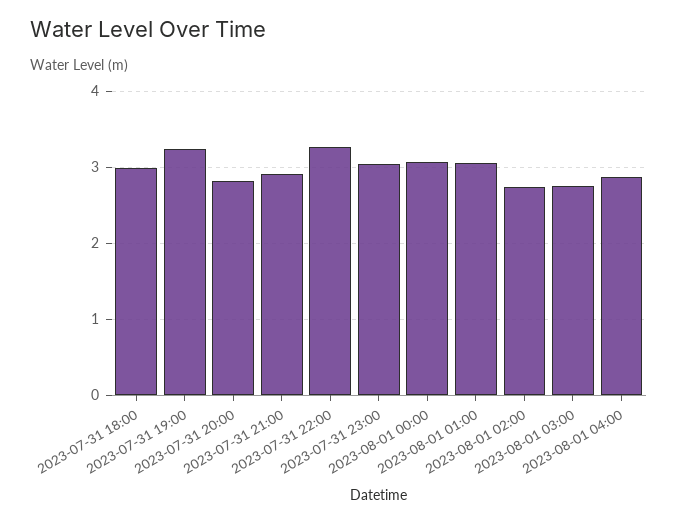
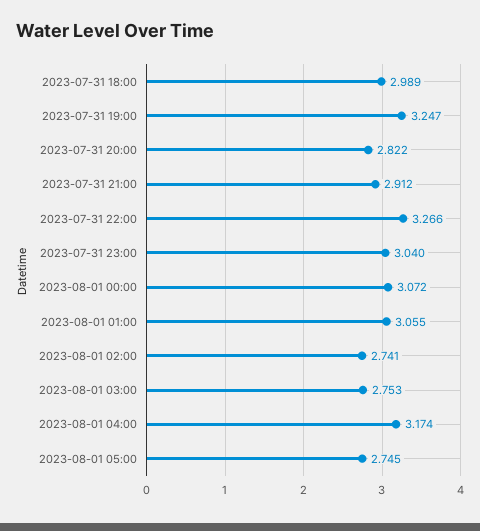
2023-08-01 04:00: 2.9 -> 3.174
2023-08-01 05:00: none -> 2.745

